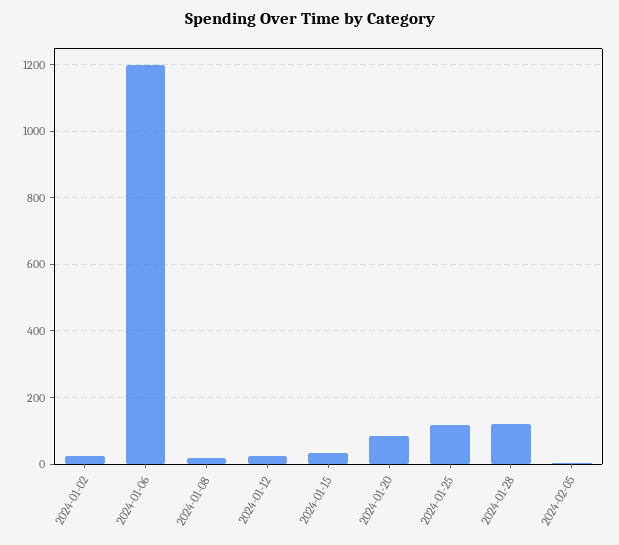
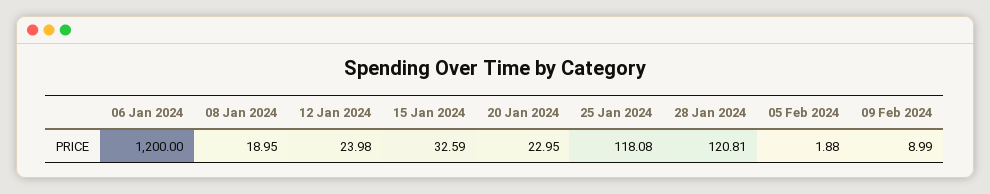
2024-01-02: 20 -> none
2024-01-20: 80 -> 22.95
09 Feb 2024: none -> 8.99

